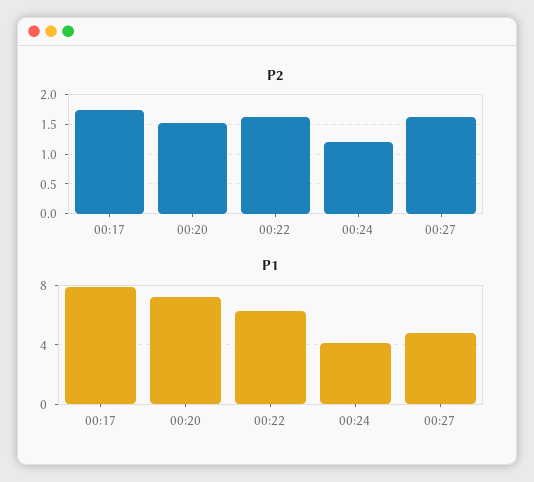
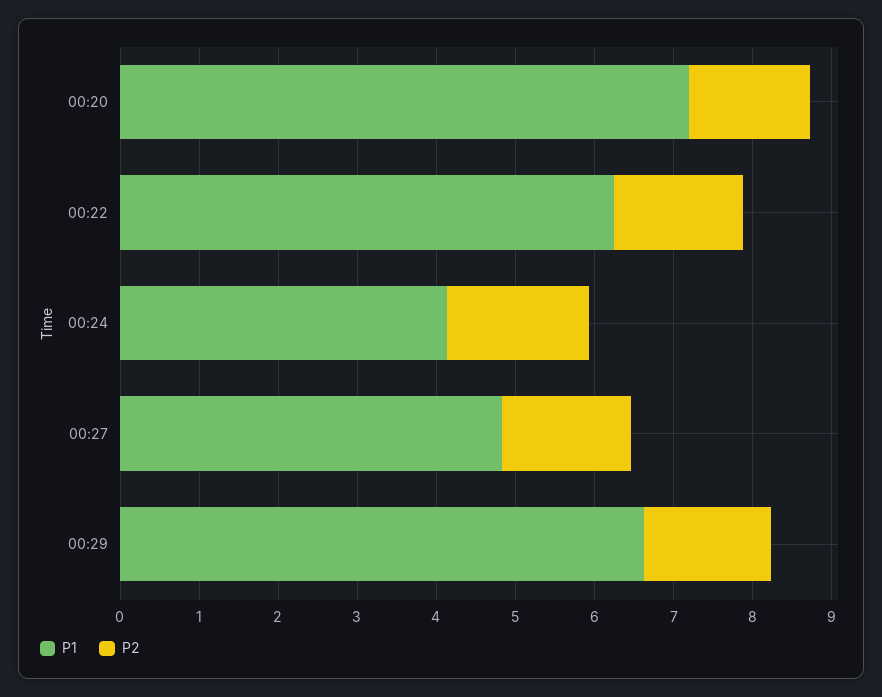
P2, 00:17: 1.75 -> none
P2, 00:24: 1.25 -> 1.8
P1, 00:17: 8 -> none
P1, 00:29: none -> 6.6
P2, 00:29: none -> 1.6

